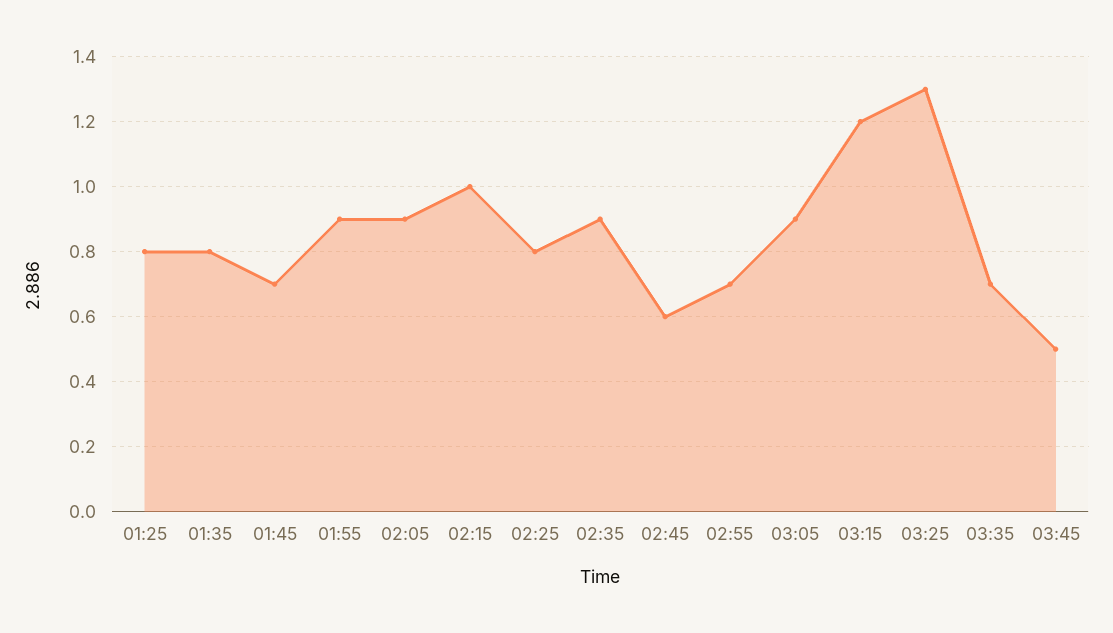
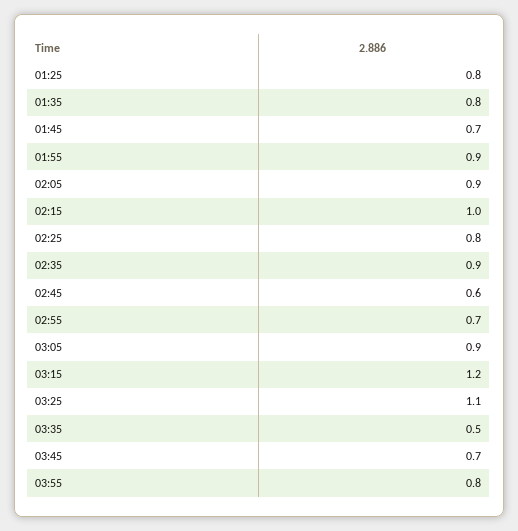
03:25: 1.3 -> 1.1
03:35: 0.7 -> 0.5
03:45: 0.5 -> 0.7
03:55: none -> 0.8

